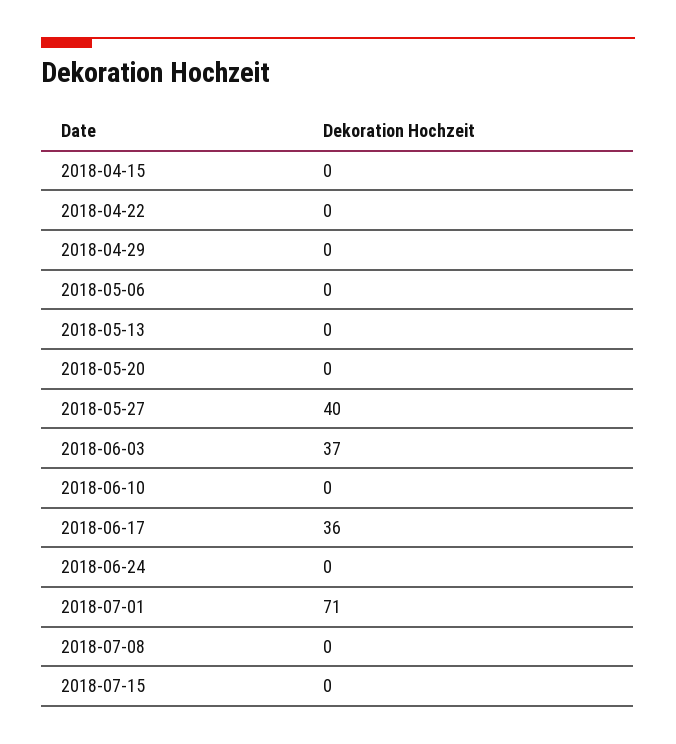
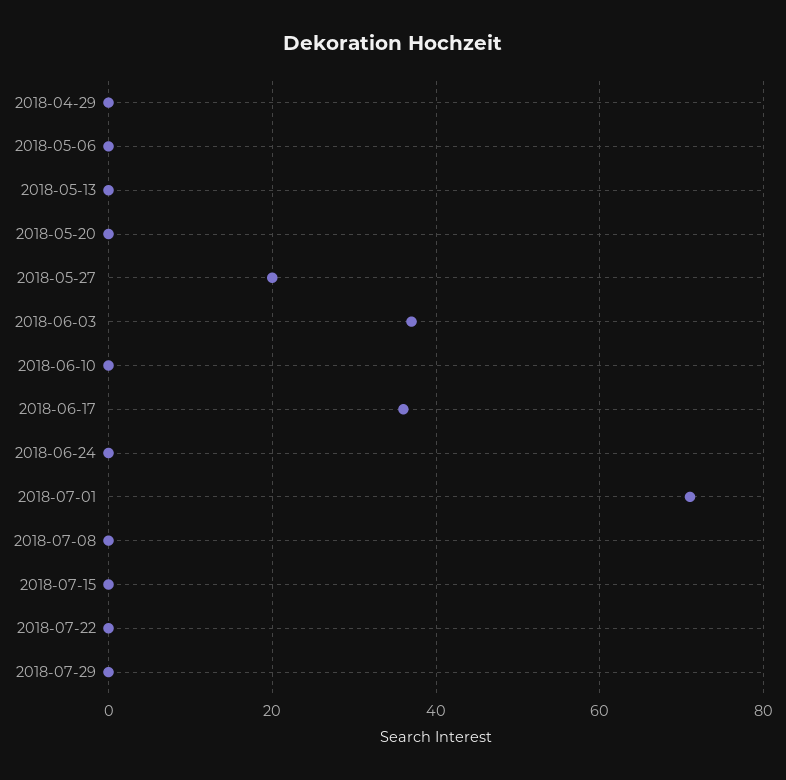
2018-04-15: 0 -> none
2018-04-22: 0 -> none
2018-05-27: 40 -> 20
2018-07-22: none -> 0
2018-07-29: none -> 0

